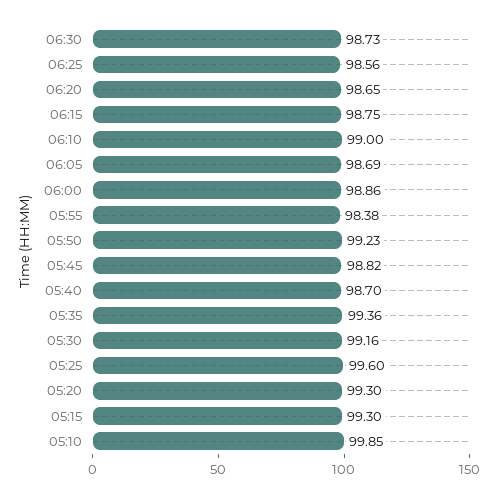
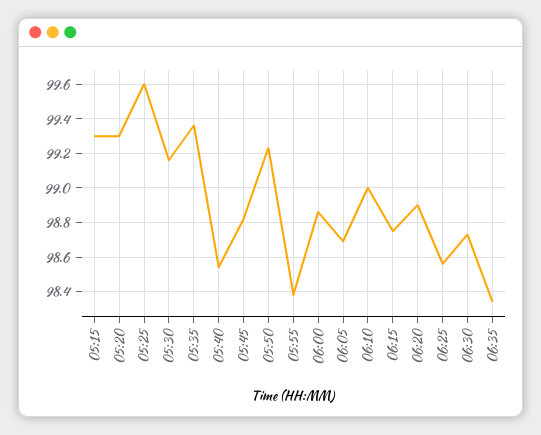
06:20: 98.65 -> 98.9
05:40: 98.7 -> 98.55
05:10: 99.85 -> none
06:35: none -> 98.35

